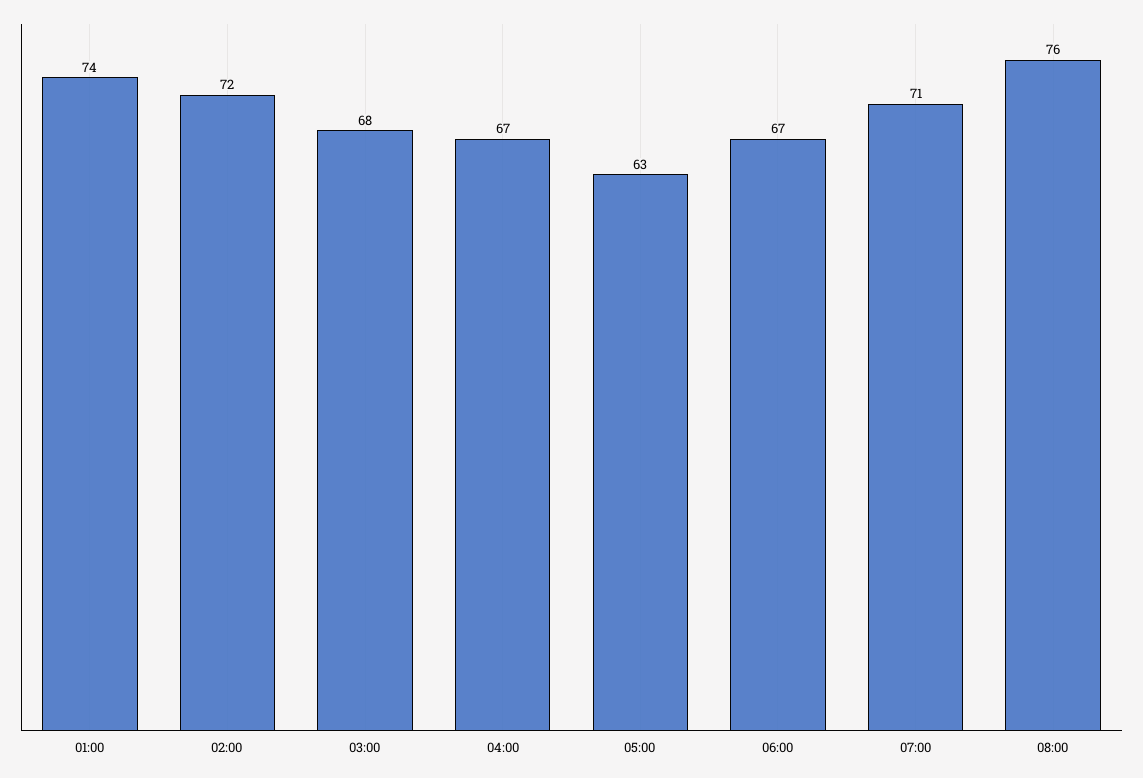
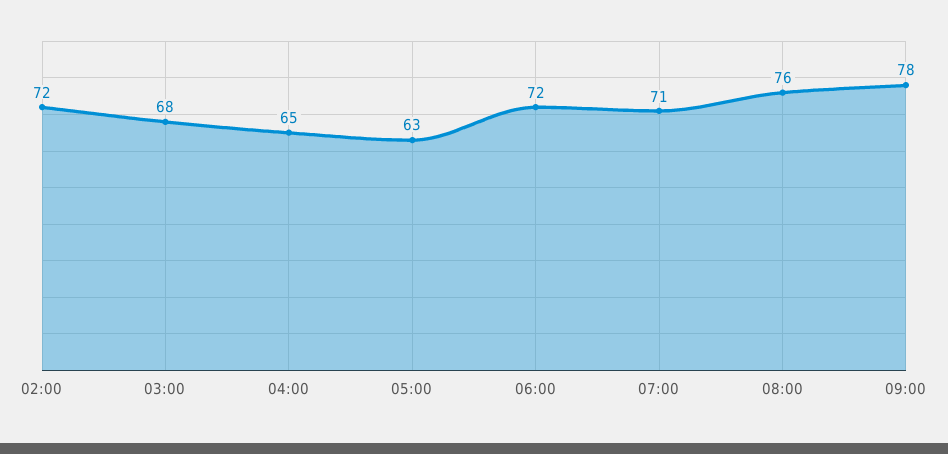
01:00: 74 -> none
04:00: 67 -> 65
06:00: 67 -> 72
09:00: none -> 78

